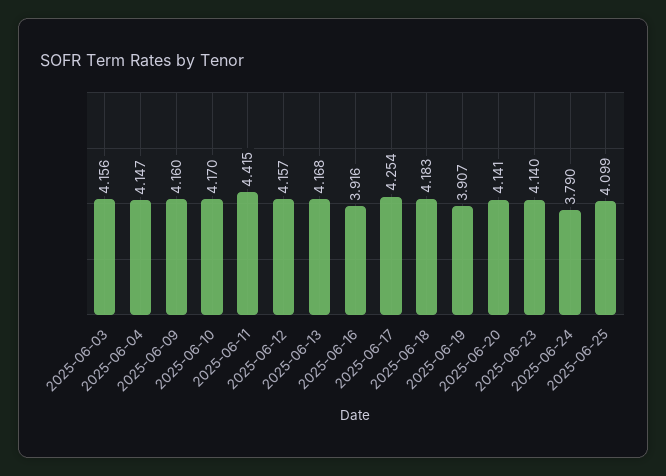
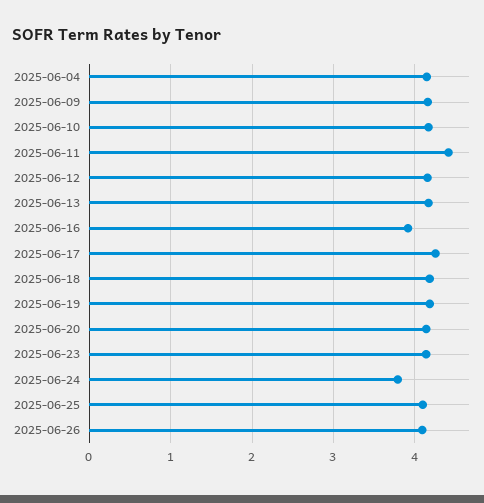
2025-06-03: 4.156 -> none
2025-06-19: 3.907 -> 4.2
2025-06-26: none -> 4.1

